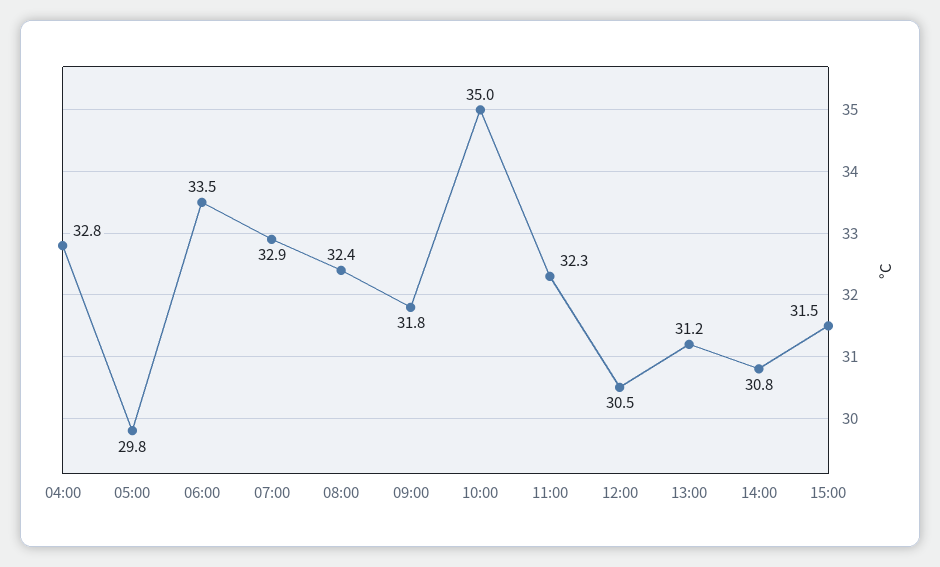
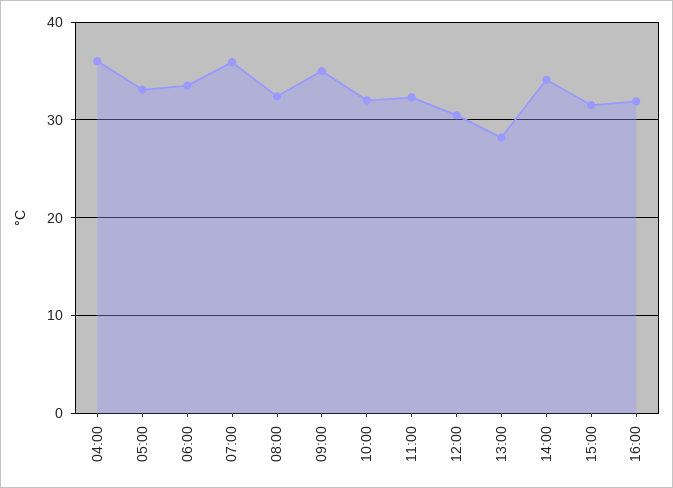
04:00: 32.8 -> 36
05:00: 29.8 -> 33
07:00: 32.9 -> 36
09:00: 31.8 -> 35
10:00: 35 -> 32
13:00: 31.2 -> 28
14:00: 30.8 -> 34
16:00: none -> 32

